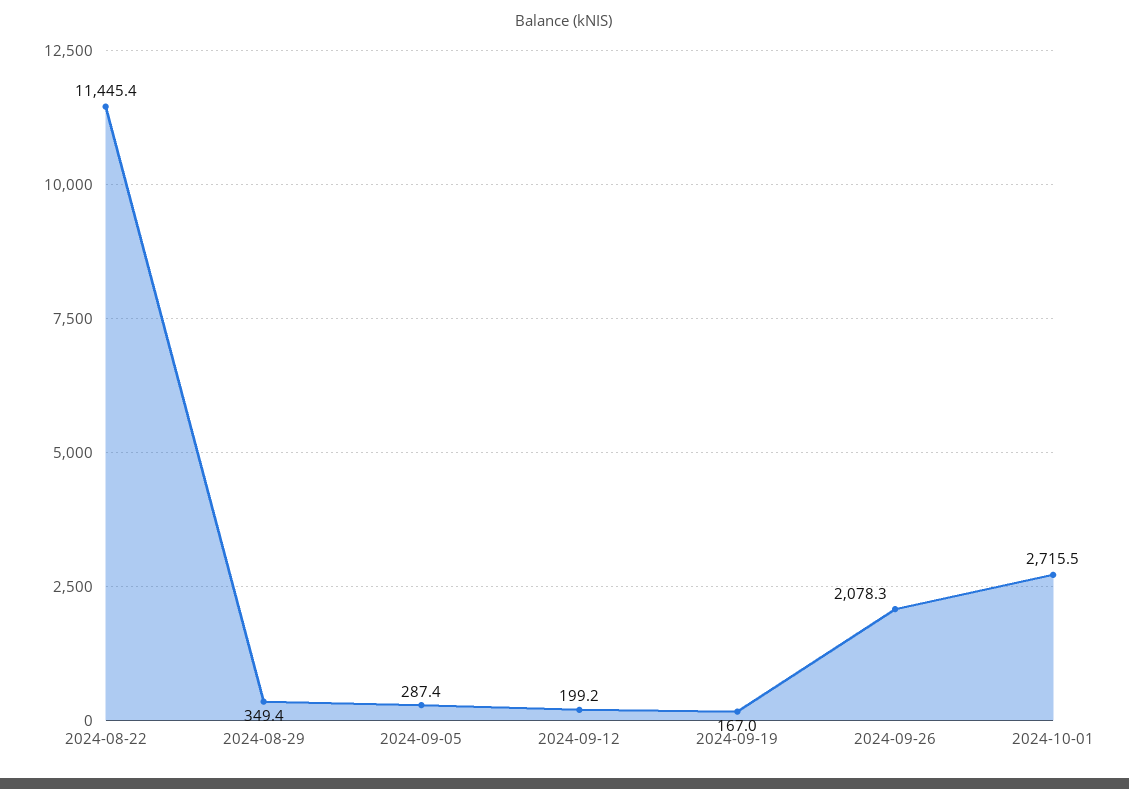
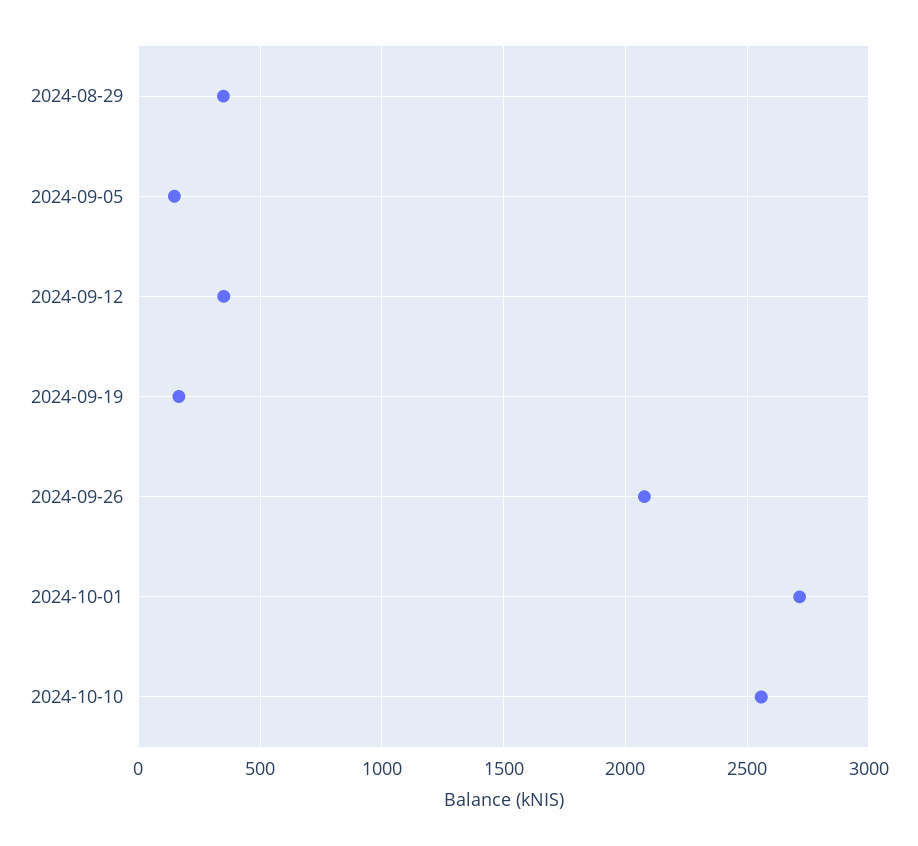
2024-08-22: 11445.4 -> none
2024-09-05: 287.4 -> 150
2024-09-12: 199.2 -> 350
2024-10-10: none -> 2550

